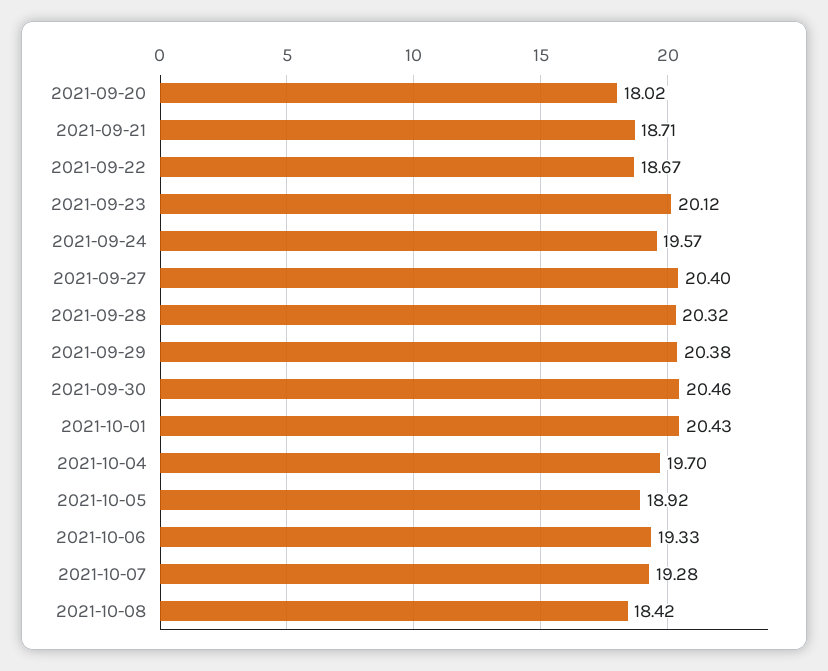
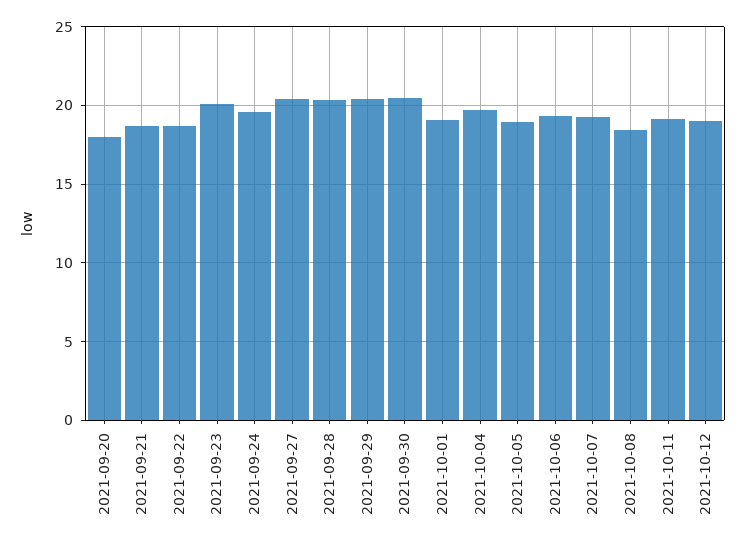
2021-10-01: 20.43 -> 19
2021-10-11: none -> 19
2021-10-12: none -> 19

